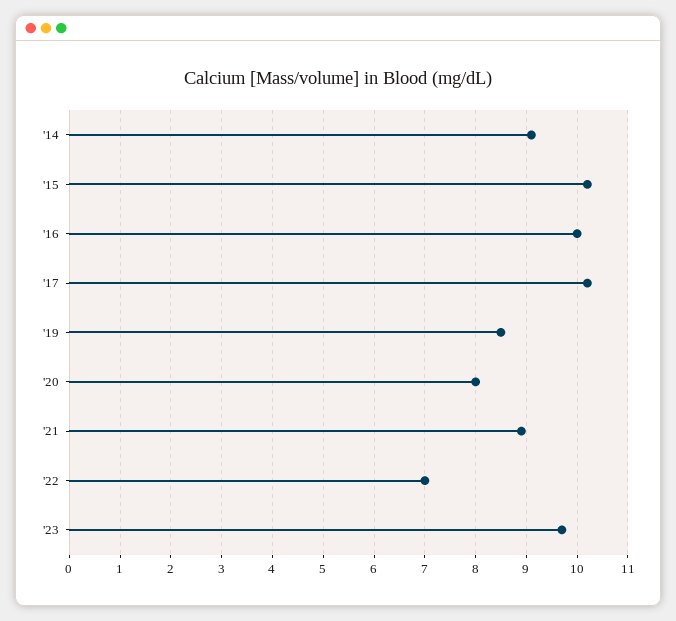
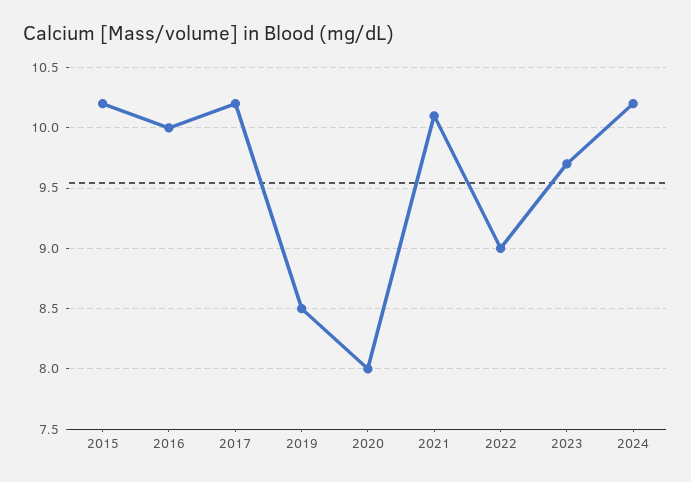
'14: 9 -> none
'21: 9 -> 10.1
'22: 7 -> 9
2024: none -> 10.2

